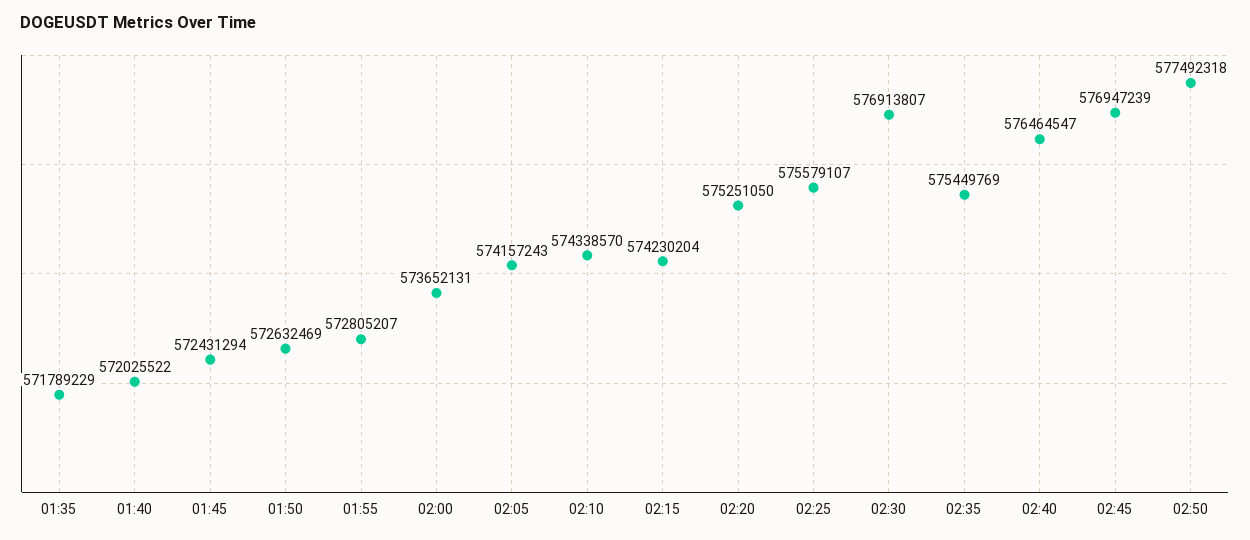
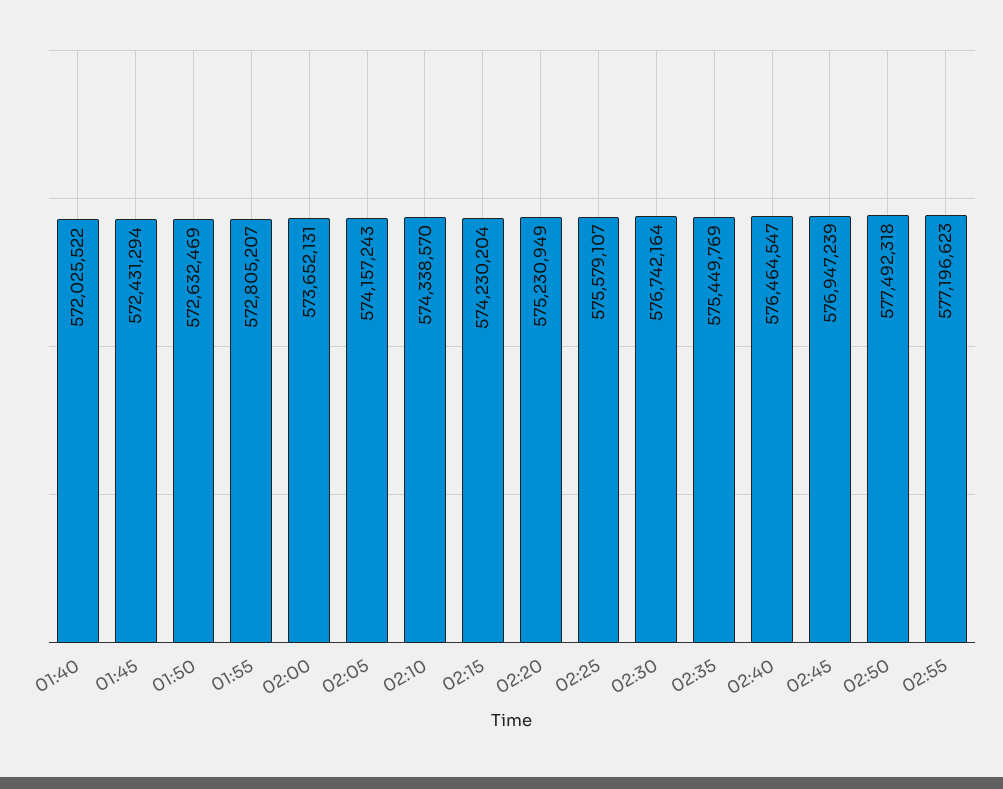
01:35: 571789229 -> none
02:20: 575251050 -> 575230949
02:30: 576913807 -> 576742164
02:55: none -> 577196623

